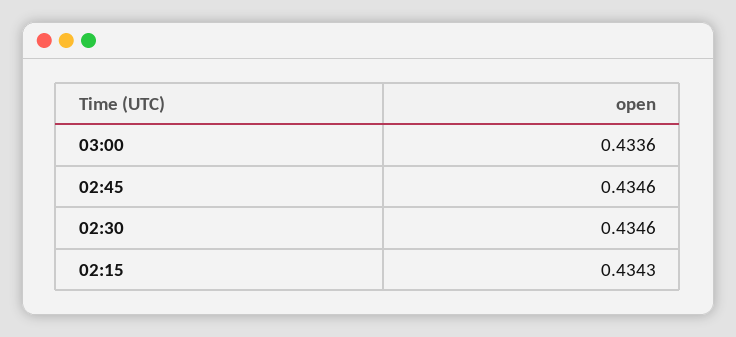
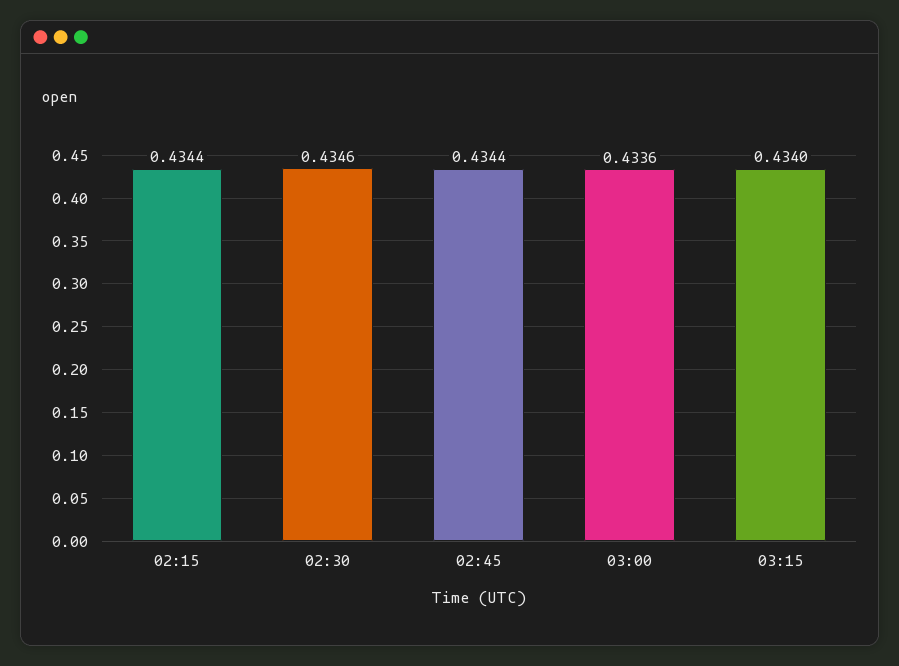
02:45: 0.4346 -> 0.4344
02:15: 0.4343 -> 0.4344
03:15: none -> 0.434

